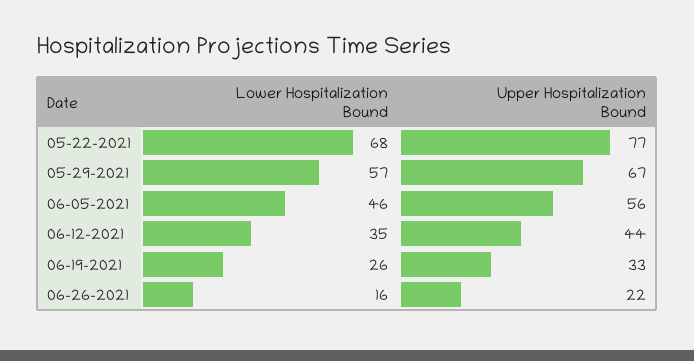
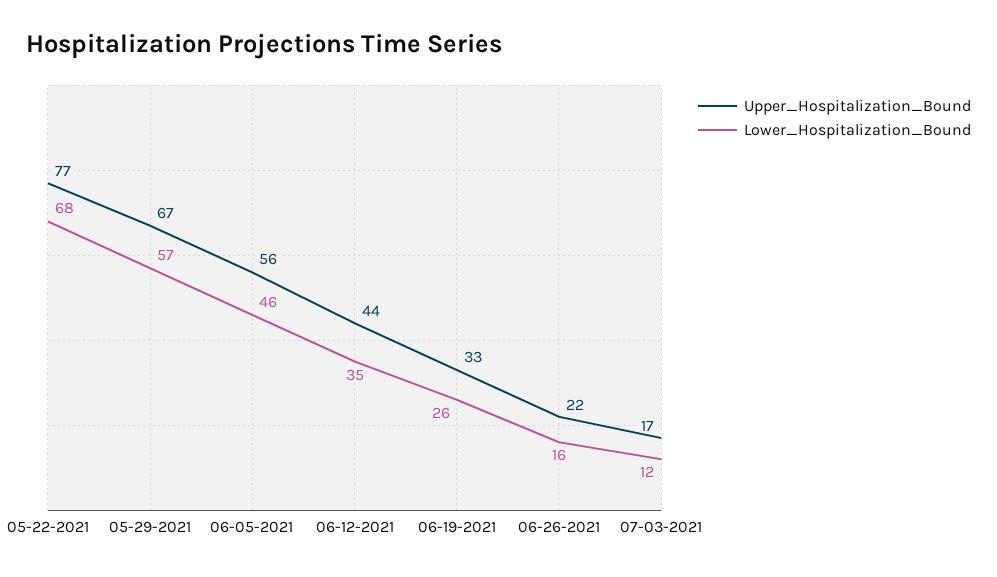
Upper Hospitalization Bound, 07-03-2021: none -> 17
Lower Hospitalization Bound, 07-03-2021: none -> 12

